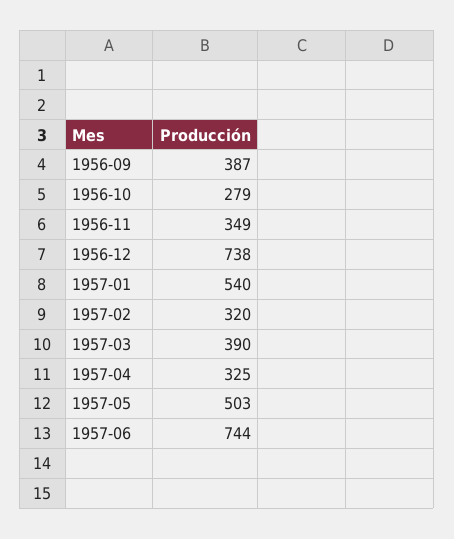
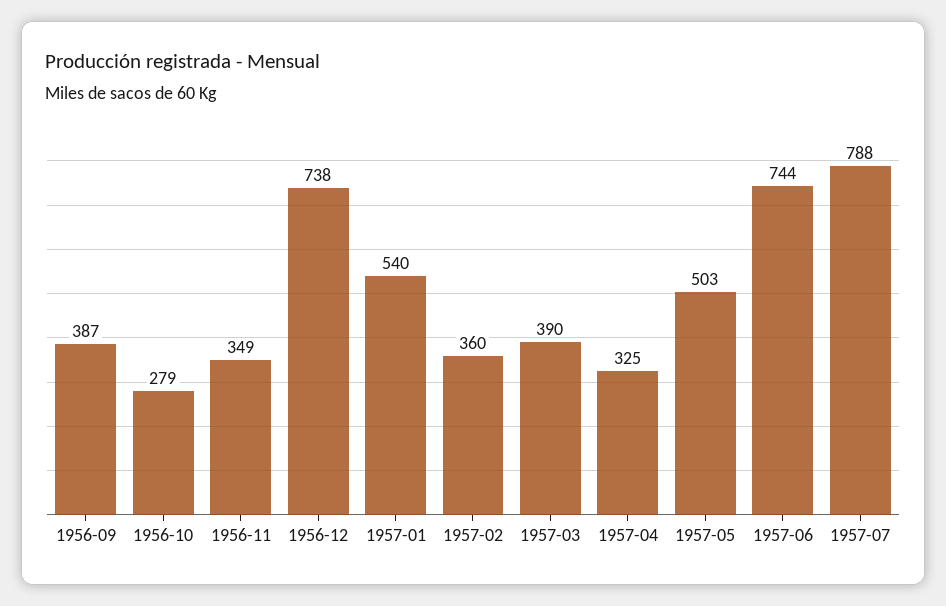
1957-02: 320 -> 360
1957-07: none -> 788

